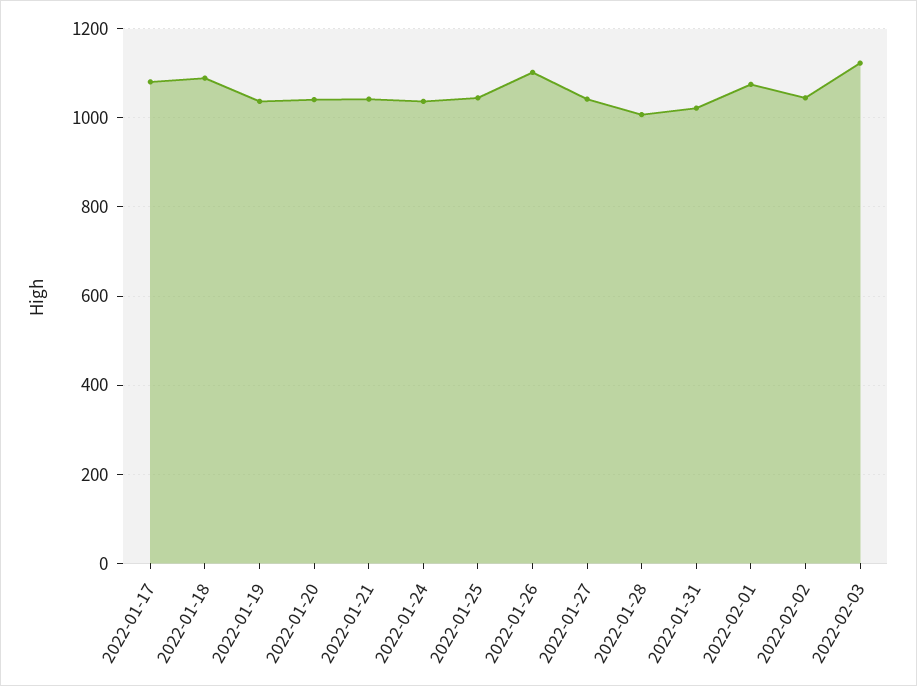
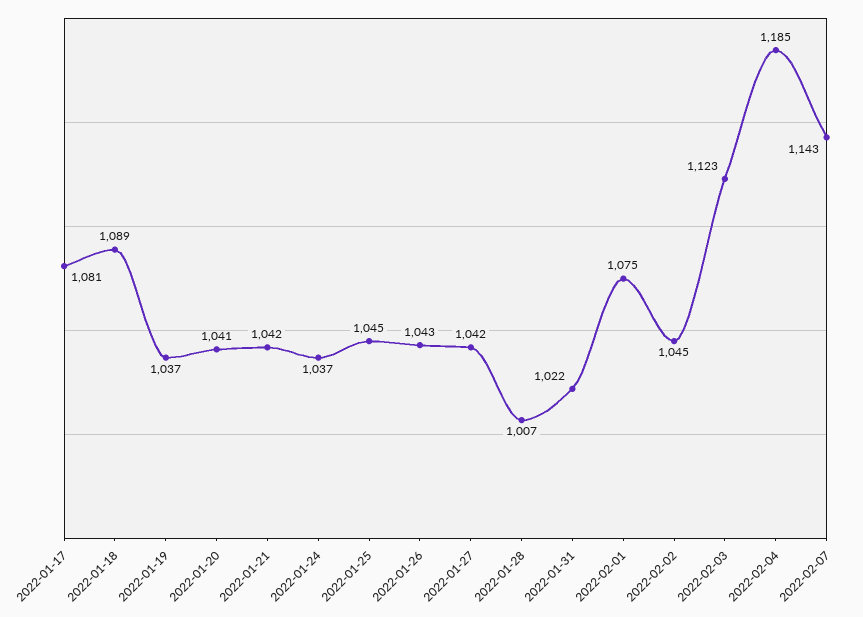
2022-01-26: 1100 -> 1043
2022-02-04: none -> 1185
2022-02-07: none -> 1143

